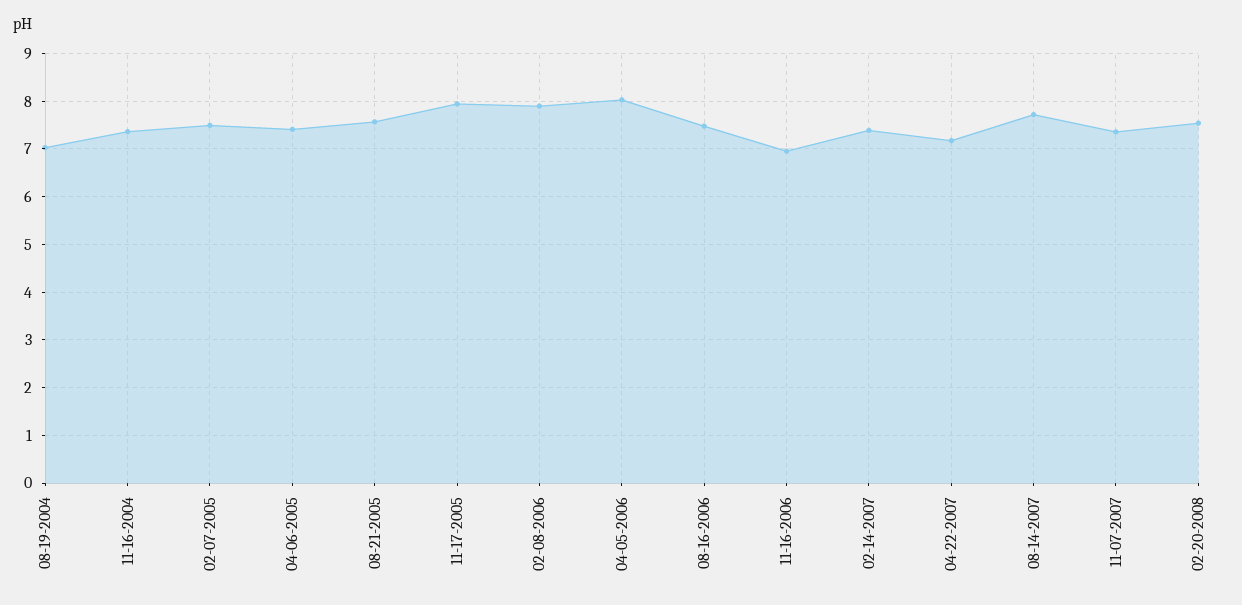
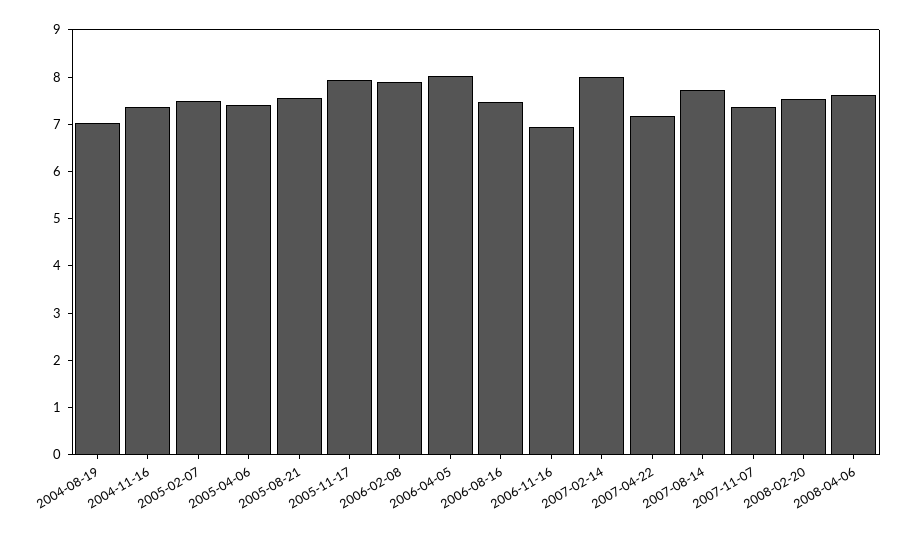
02-14-2007: 7.4 -> 8
2008-04-06: none -> 7.6

